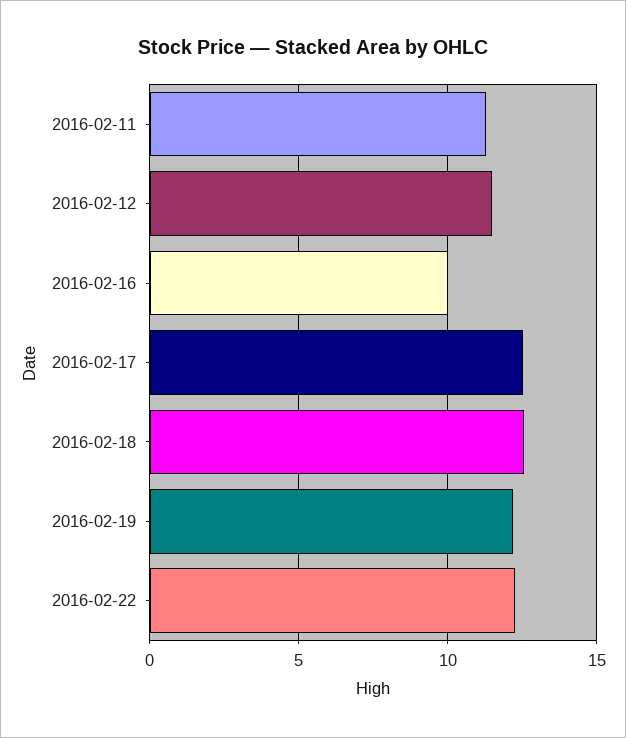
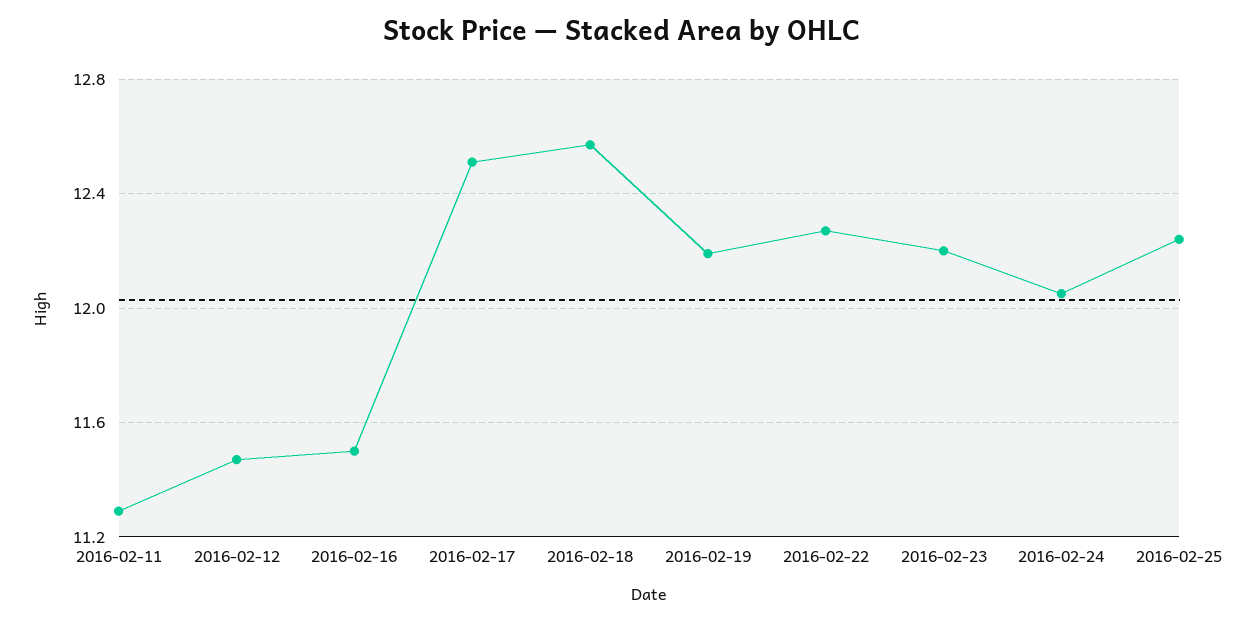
2016-02-16: 10 -> 11.5
2016-02-23: none -> 12.2
2016-02-24: none -> 12.05
2016-02-25: none -> 12.25

